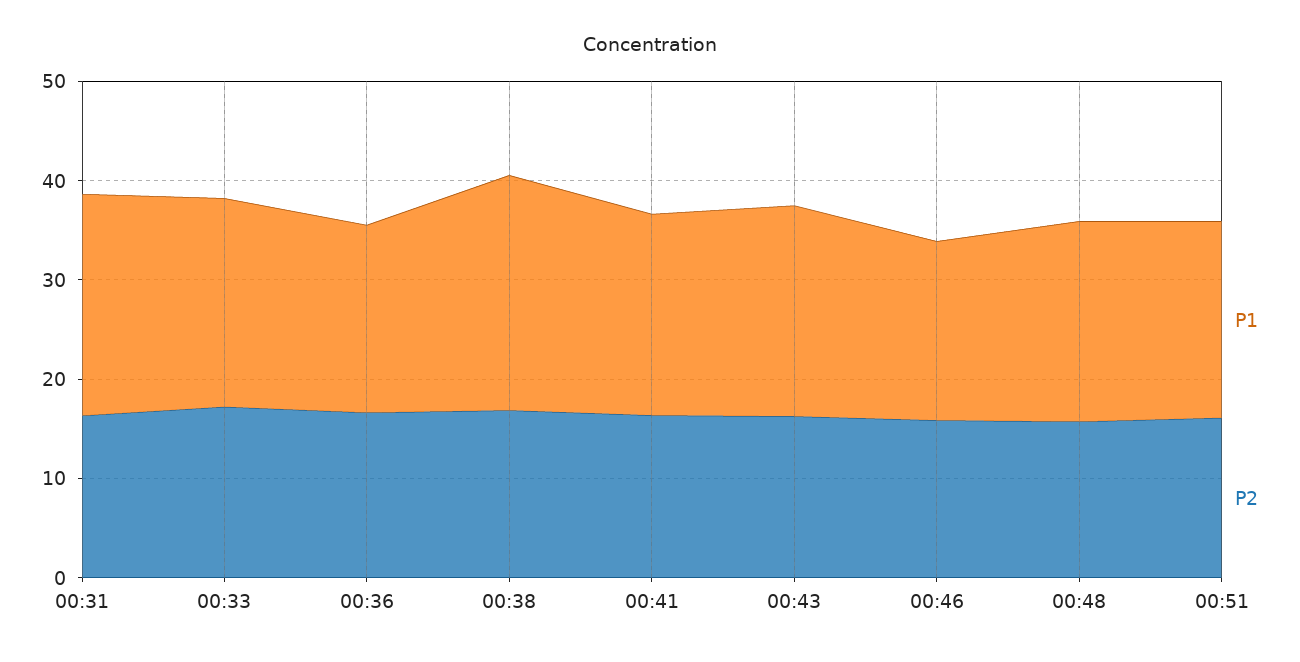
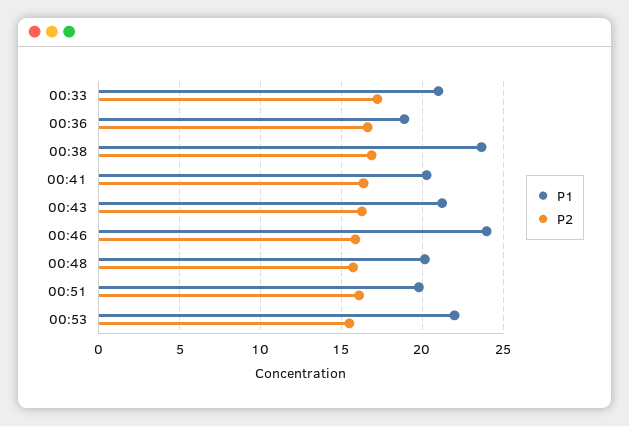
P1, 00:31: 22 -> none
P2, 00:31: 16 -> none
P1, 00:46: 18 -> 24
P1, 00:53: none -> 22
P2, 00:53: none -> 15.5

